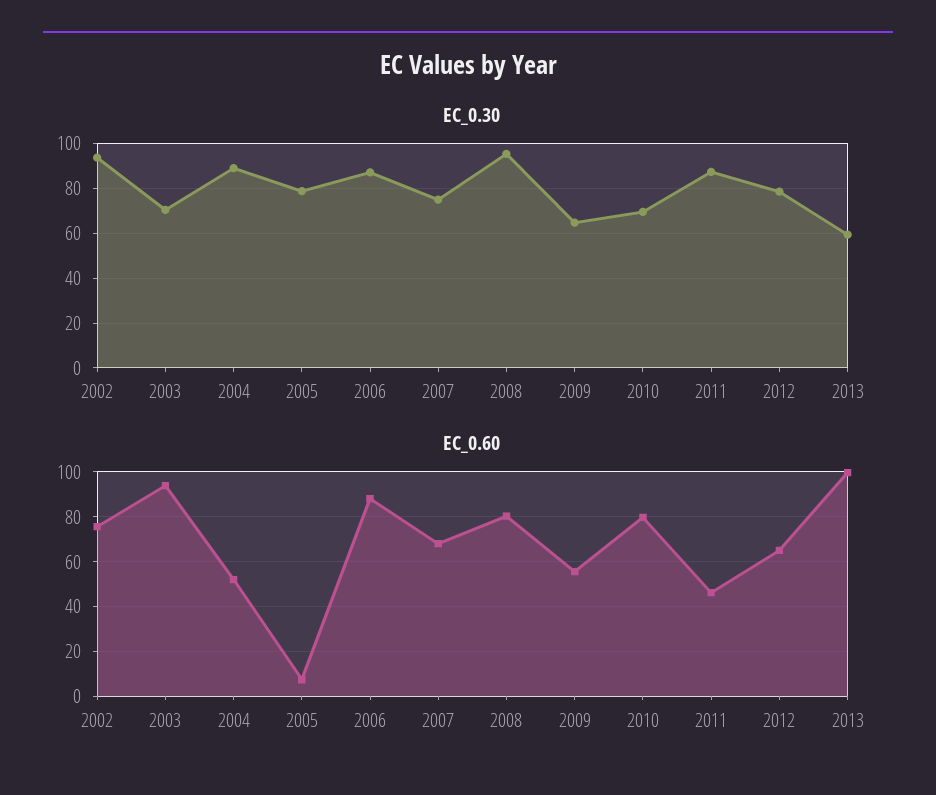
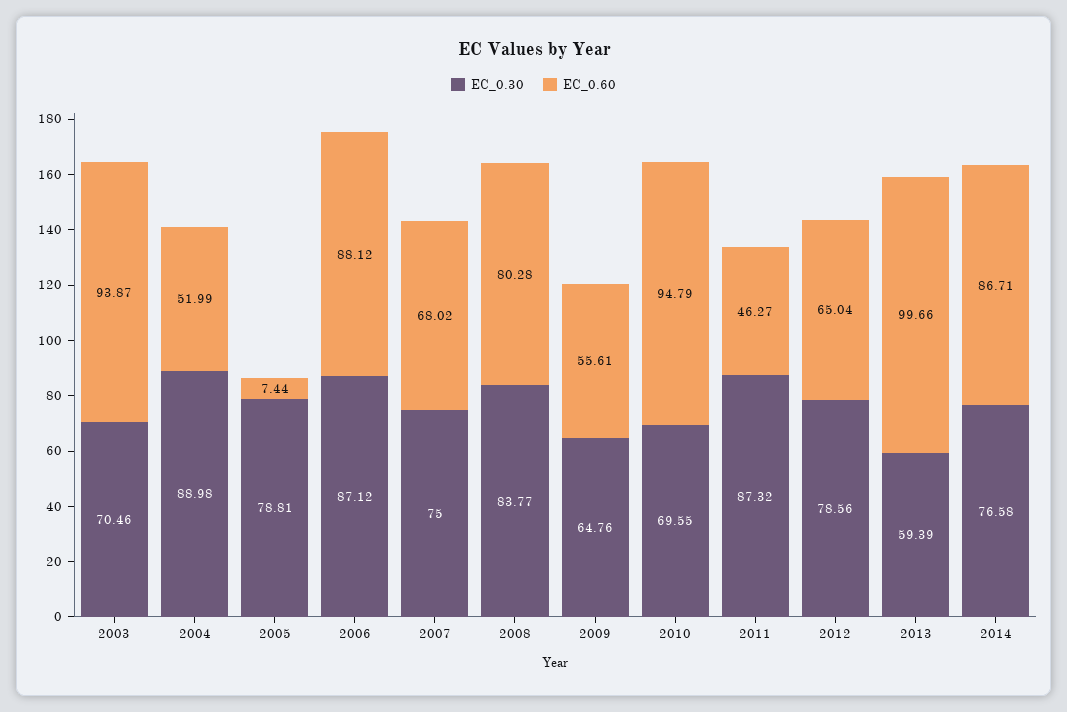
EC_0.30, 2002: 95 -> none
EC_0.30, 2008: 95 -> 83.77
EC_0.60, 2002: 75 -> none
EC_0.60, 2010: 80 -> 94.79
EC_0.30, 2014: none -> 76.58
EC_0.60, 2014: none -> 86.71

